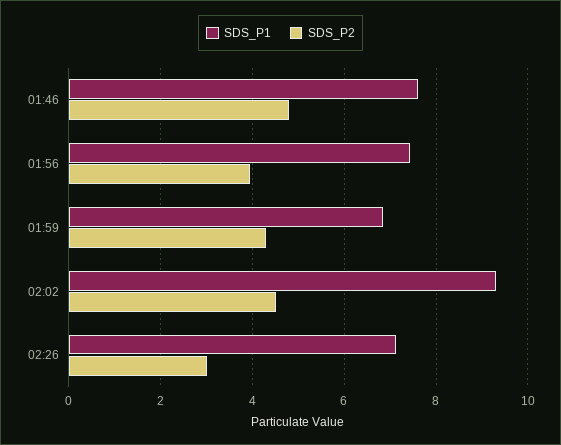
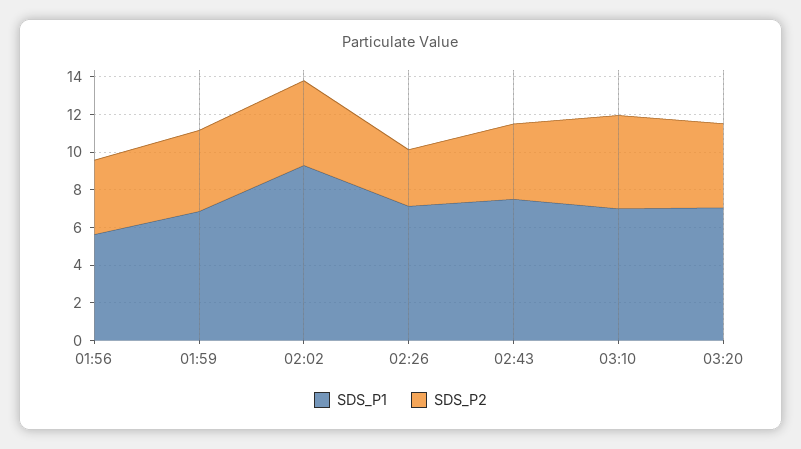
SDS_P1, 01:46: 7.6 -> none
SDS_P2, 01:46: 4.8 -> none
SDS_P1, 01:56: 7.4 -> 5.5
SDS_P1, 02:43: none -> 7.5
SDS_P2, 02:43: none -> 4
SDS_P1, 03:10: none -> 7
SDS_P2, 03:10: none -> 5
SDS_P1, 03:20: none -> 7
SDS_P2, 03:20: none -> 4.5

